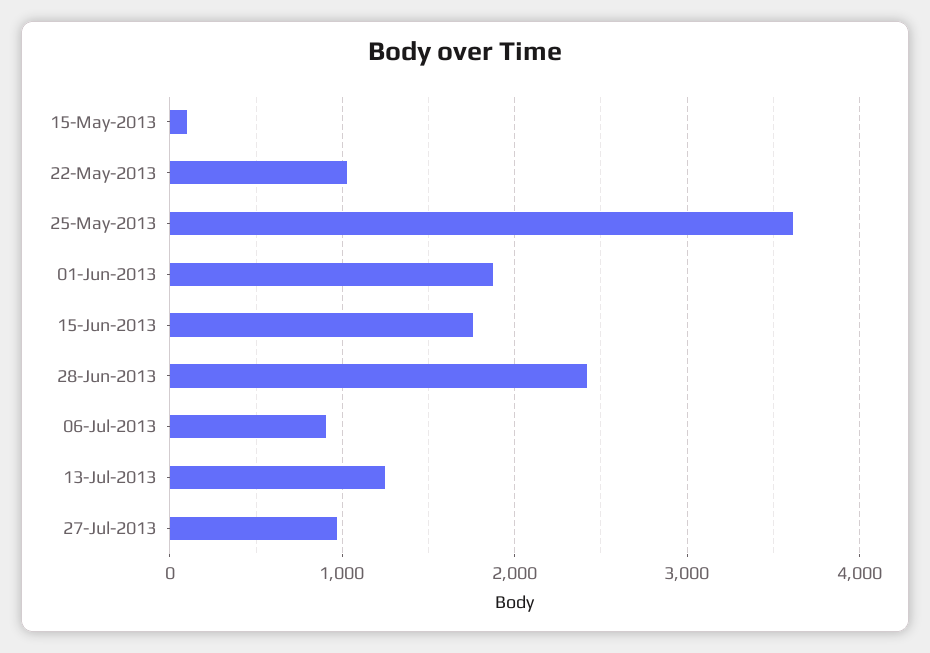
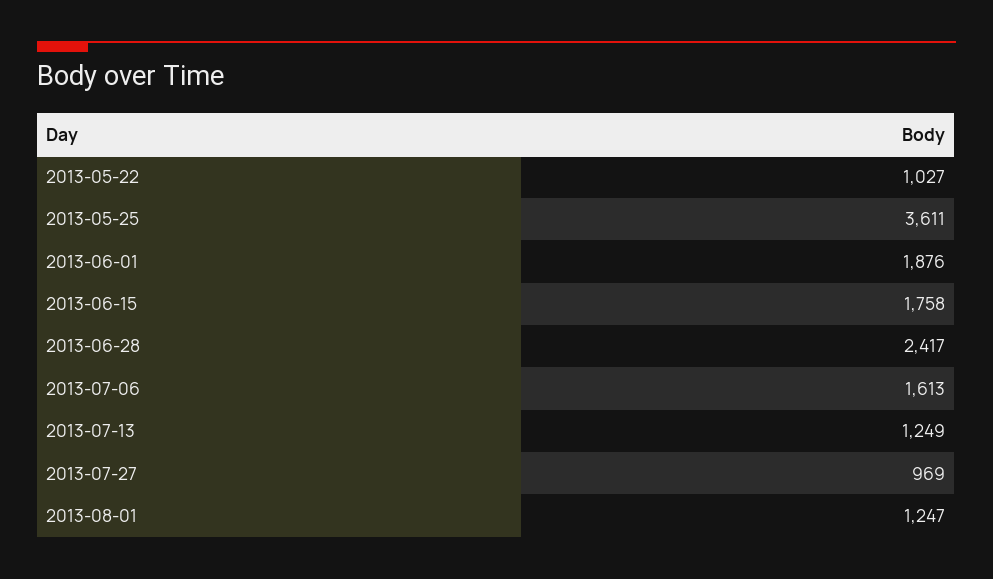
15-May-2013: 100 -> none
06-Jul-2013: 900 -> 1613
2013-08-01: none -> 1247

